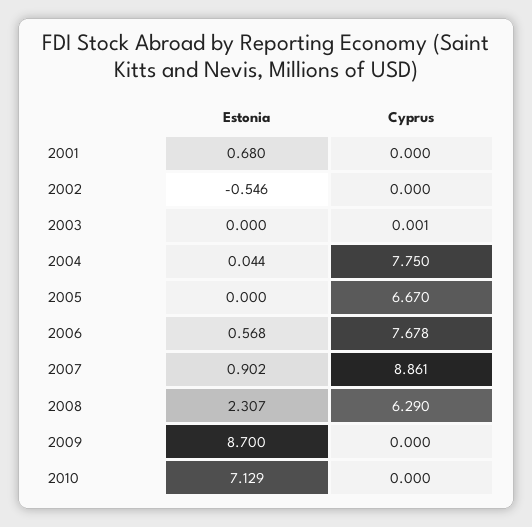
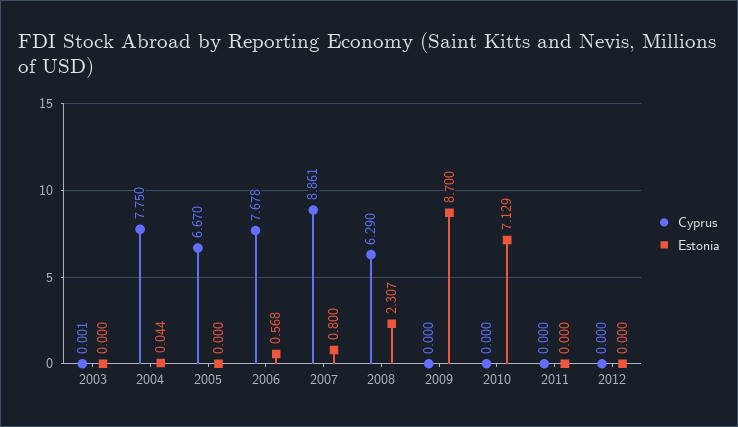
Estonia, 2001: 0.68 -> none
Cyprus, 2001: 0 -> none
Estonia, 2002: -0.546 -> none
Cyprus, 2002: 0 -> none
Estonia, 2007: 0.902 -> 0.8
Cyprus, 2011: none -> 0
Estonia, 2011: none -> 0
Cyprus, 2012: none -> 0
Estonia, 2012: none -> 0

